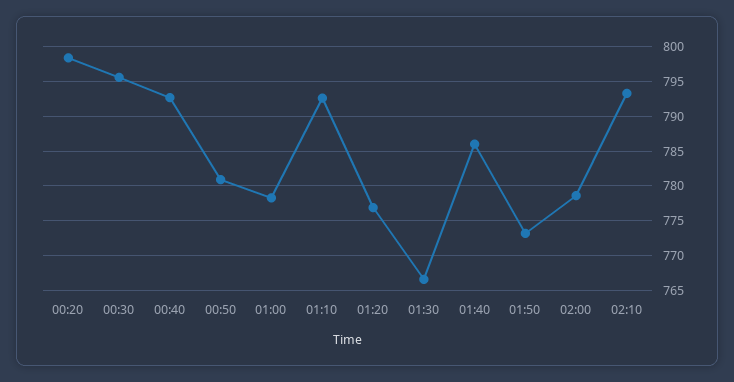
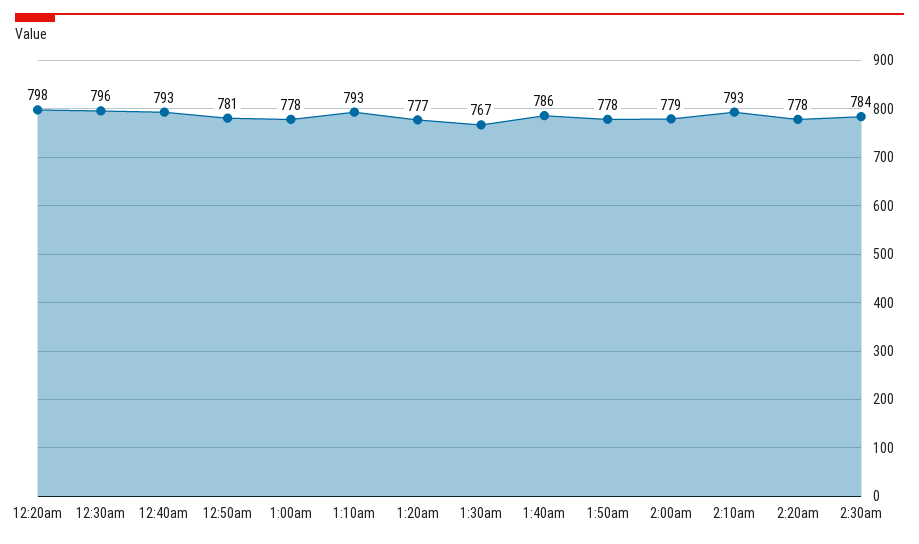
01:50: 773 -> 778
2:20am: none -> 778
2:30am: none -> 784

